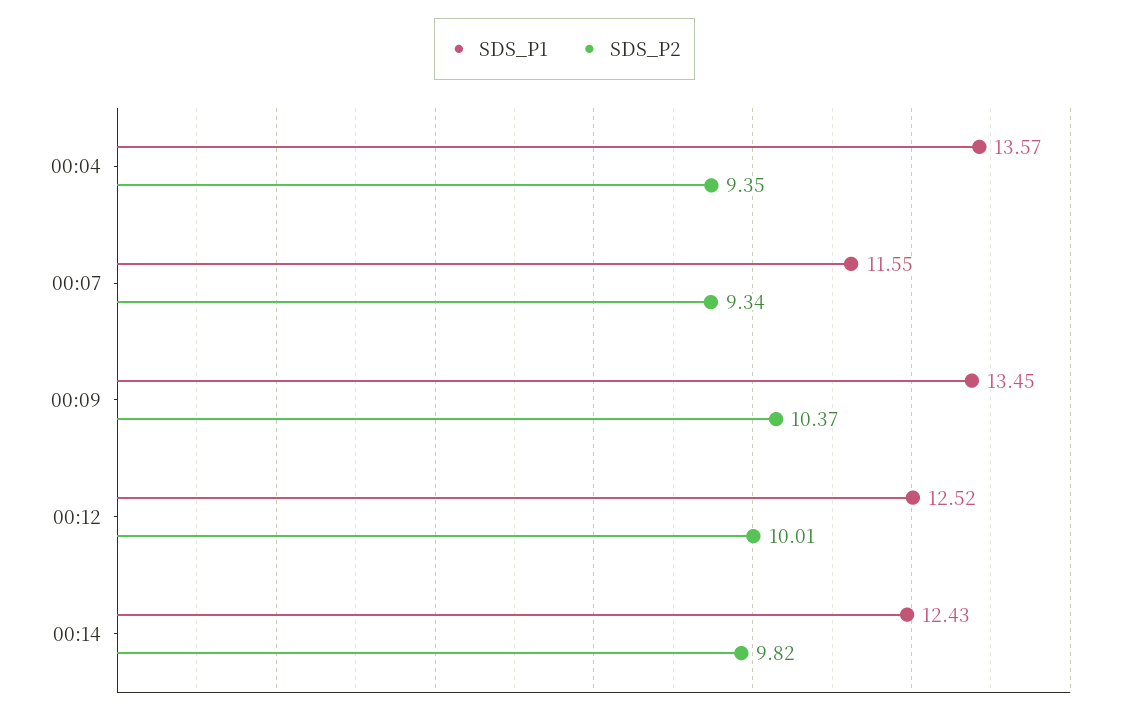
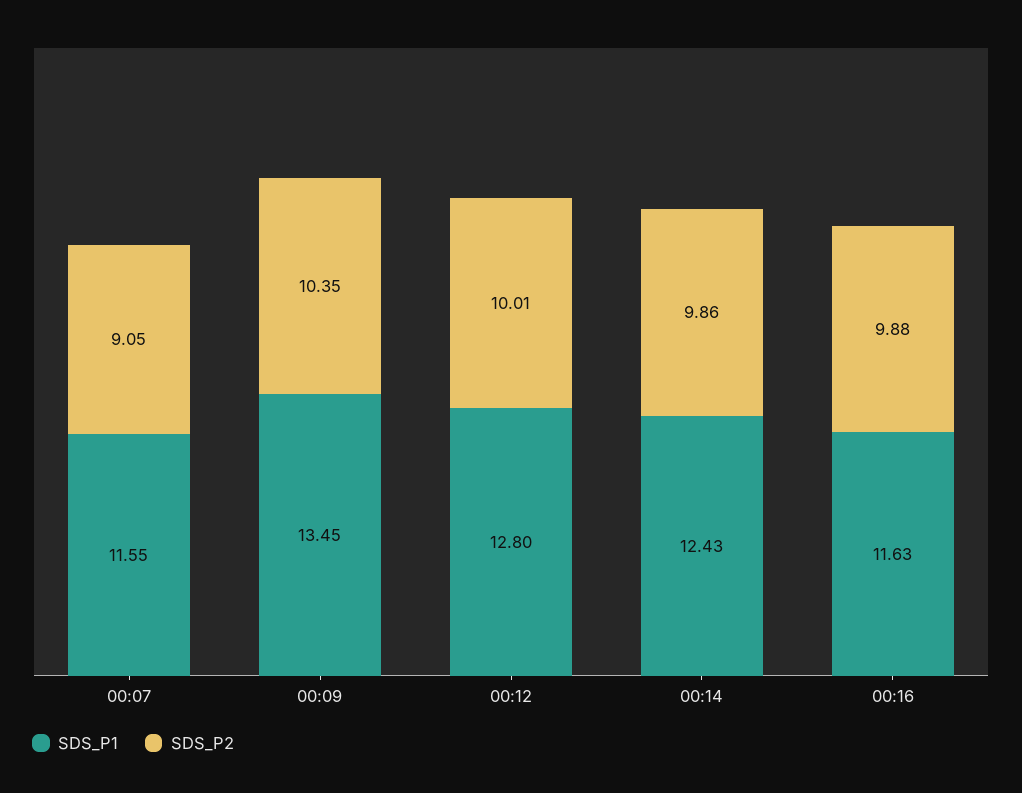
SDS_P1, 00:04: 13.57 -> none
SDS_P2, 00:04: 9.35 -> none
SDS_P2, 00:07: 9.34 -> 9.05
SDS_P2, 00:09: 10.37 -> 10.35
SDS_P1, 00:12: 12.52 -> 12.8
SDS_P2, 00:14: 9.82 -> 9.86
SDS_P1, 00:16: none -> 11.63
SDS_P2, 00:16: none -> 9.88

